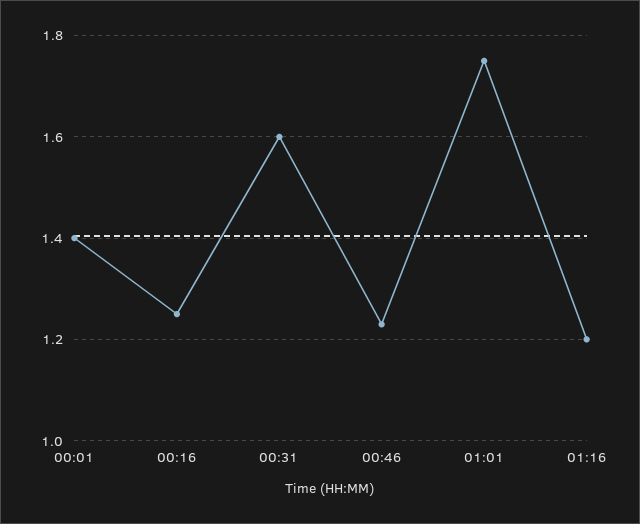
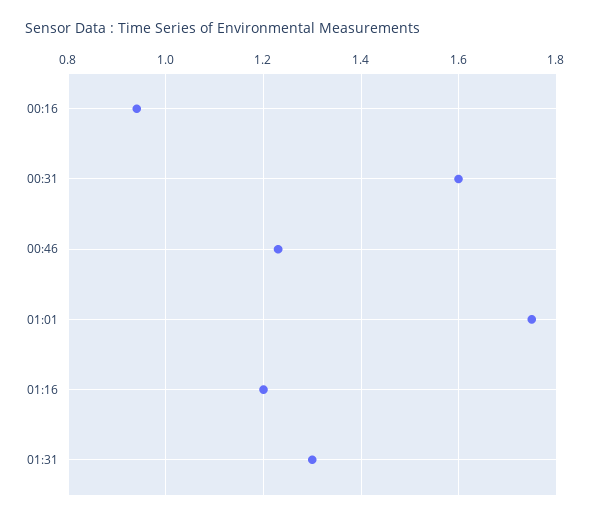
00:01: 1.4 -> none
00:16: 1.25 -> 0.95
01:31: none -> 1.3

